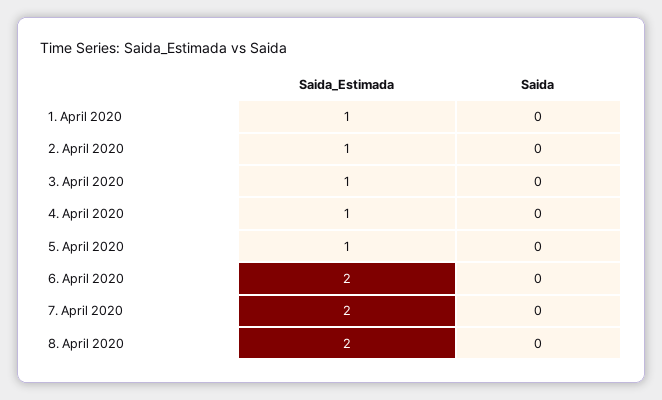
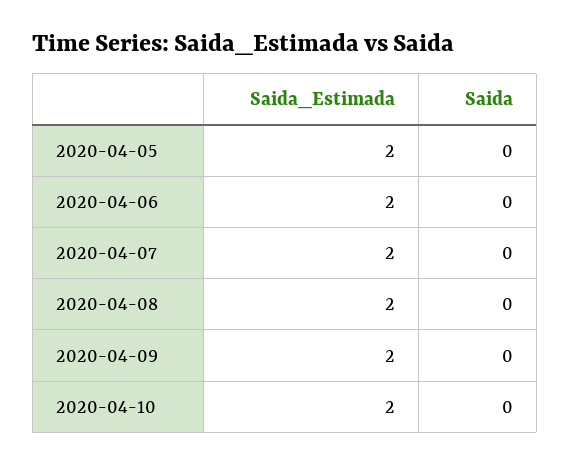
Saida_Estimada, 1. April 2020: 1 -> none
Saida, 1. April 2020: 0 -> none
Saida_Estimada, 2. April 2020: 1 -> none
Saida, 2. April 2020: 0 -> none
Saida_Estimada, 3. April 2020: 1 -> none
Saida, 3. April 2020: 0 -> none
Saida_Estimada, 4. April 2020: 1 -> none
Saida, 4. April 2020: 0 -> none
Saida_Estimada, 5. April 2020: 1 -> 2
Saida_Estimada, 2020-04-09: none -> 2
Saida, 2020-04-09: none -> 0
Saida_Estimada, 2020-04-10: none -> 2
Saida, 2020-04-10: none -> 0

